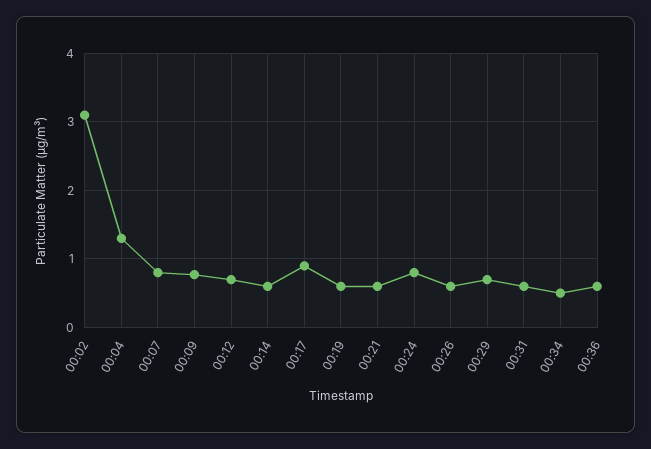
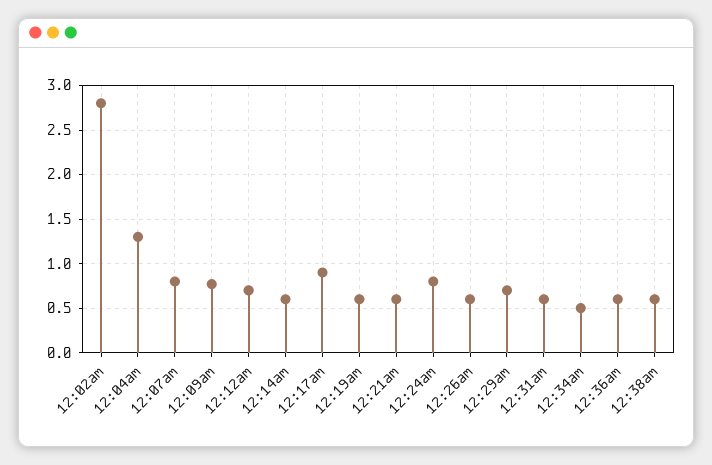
00:02: 3.1 -> 2.8
12:38am: none -> 0.6

